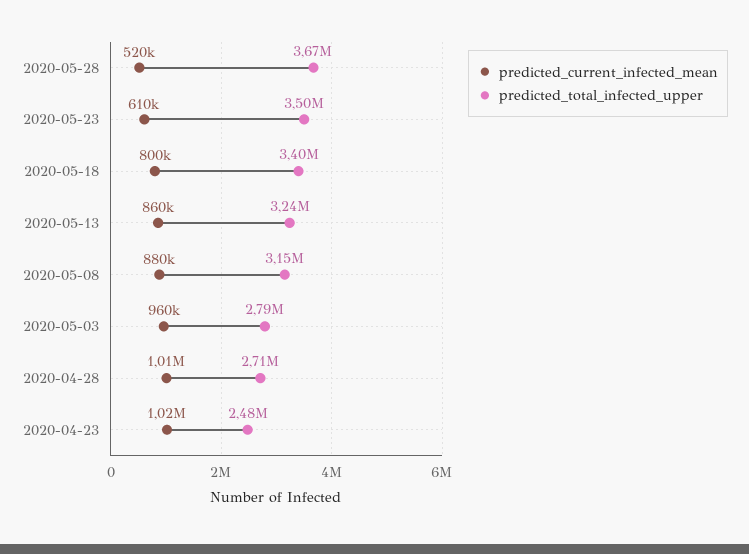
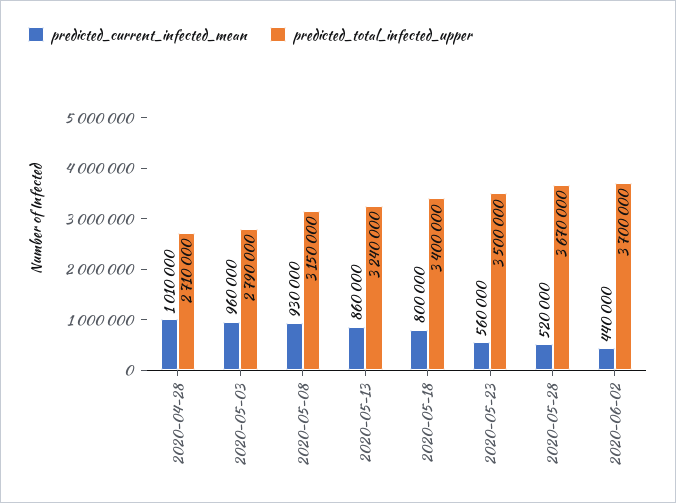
predicted_current_infected_mean, 2020-05-23: 610000 -> 560000
predicted_current_infected_mean, 2020-05-08: 880000 -> 930000
predicted_current_infected_mean, 2020-04-23: 1020000 -> none
predicted_total_infected_upper, 2020-04-23: 2480000 -> none
predicted_current_infected_mean, 2020-06-02: none -> 440000
predicted_total_infected_upper, 2020-06-02: none -> 3700000

